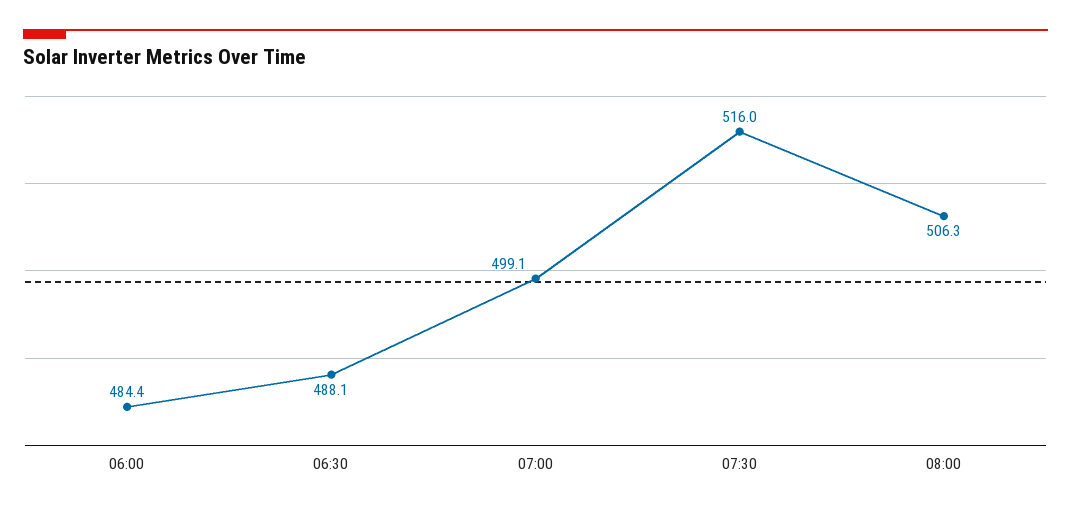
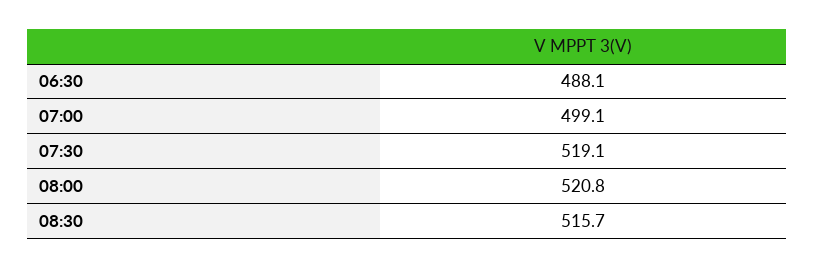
06:00: 484.4 -> none
07:30: 516 -> 519.1
08:00: 506.3 -> 520.8
08:30: none -> 515.7

